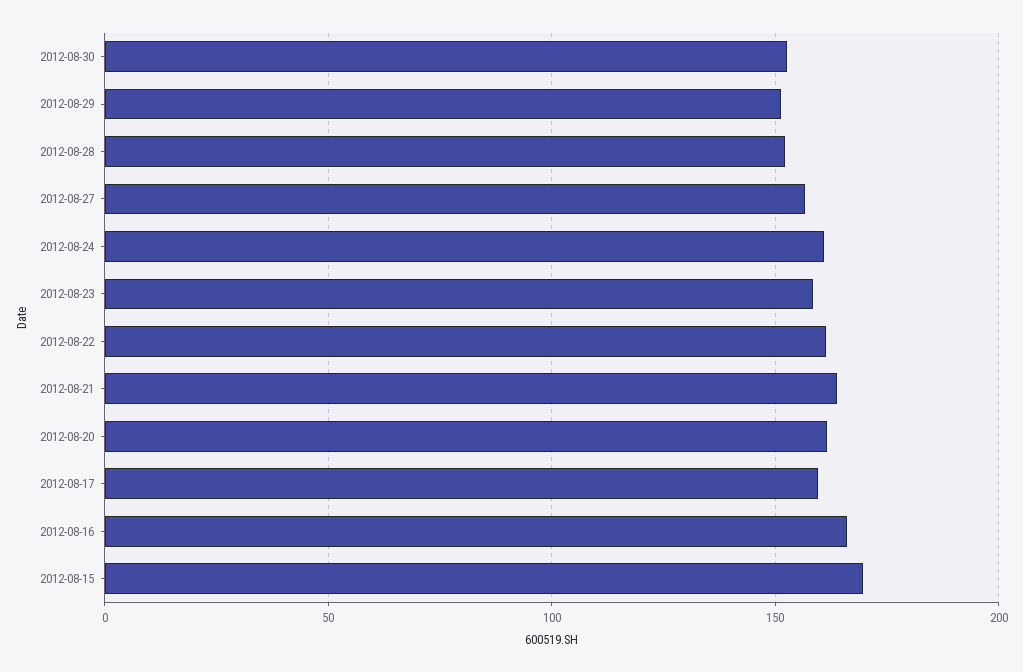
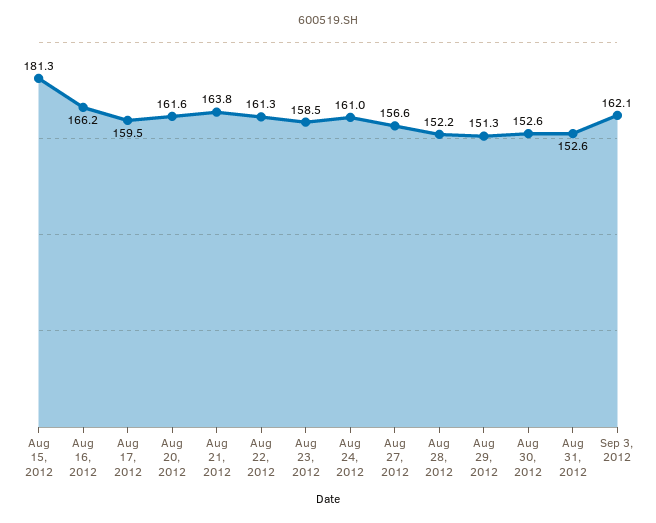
2012-08-15: 170 -> 181.3
Aug 31, 2012: none -> 152.6
Sep 3, 2012: none -> 162.1

